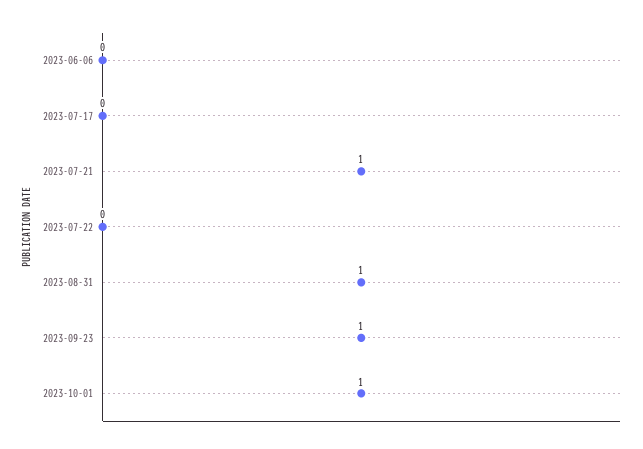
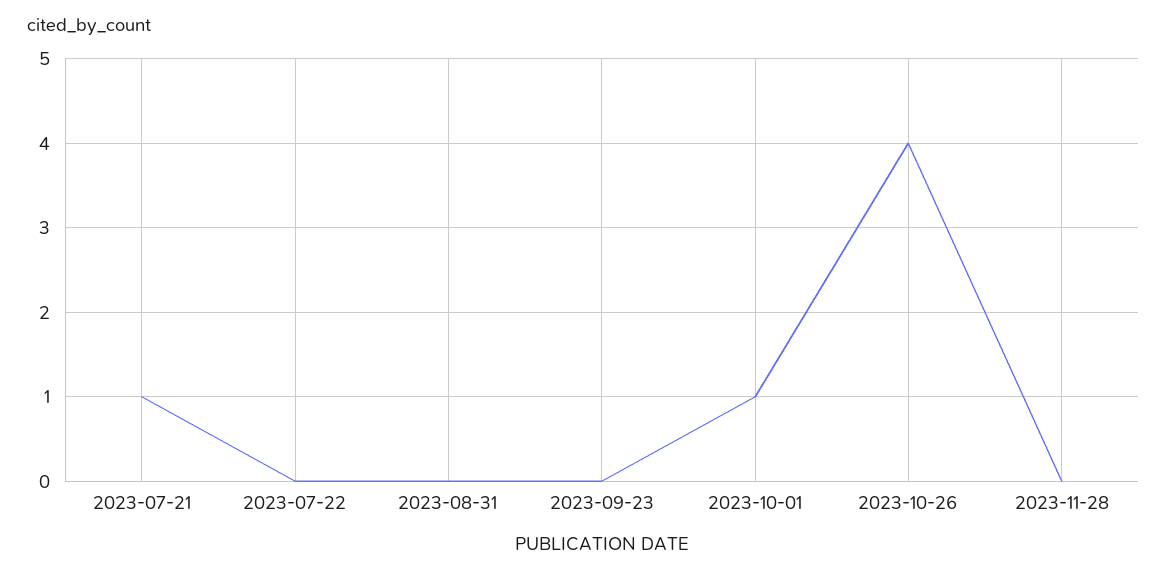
2023-06-06: 0 -> none
2023-07-17: 0 -> none
2023-08-31: 1 -> 0
2023-09-23: 1 -> 0
2023-10-26: none -> 4
2023-11-28: none -> 0

